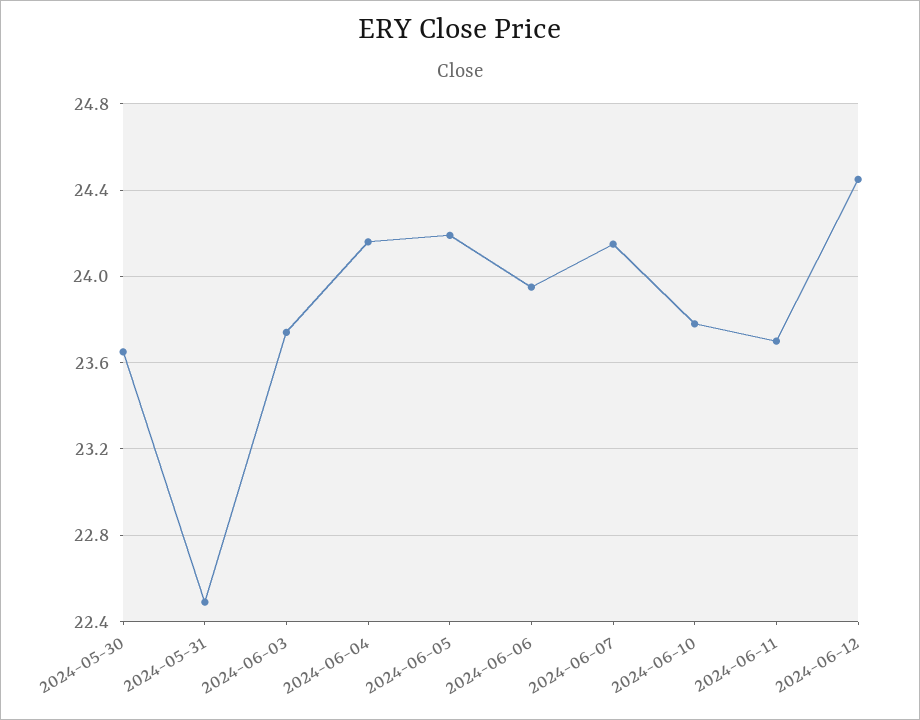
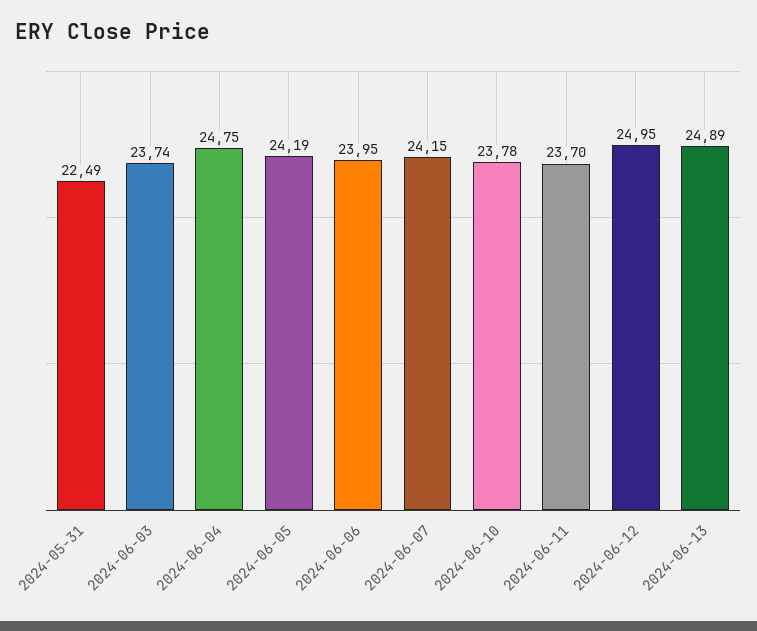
2024-05-30: 23.65 -> none
2024-06-04: 24.15 -> 24.75
2024-06-12: 24.45 -> 24.95
2024-06-13: none -> 24.89

